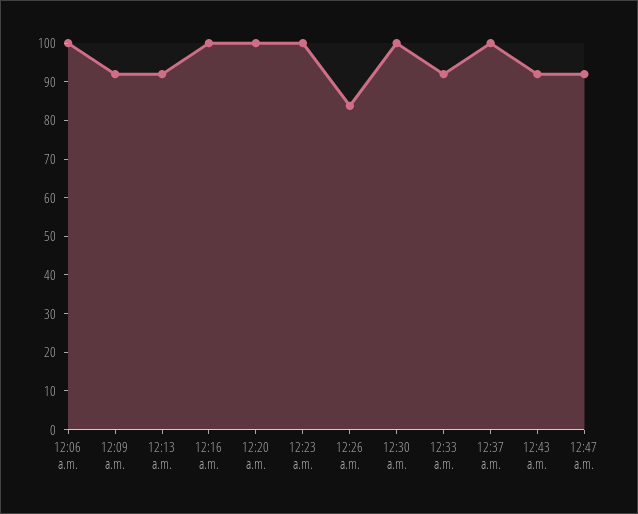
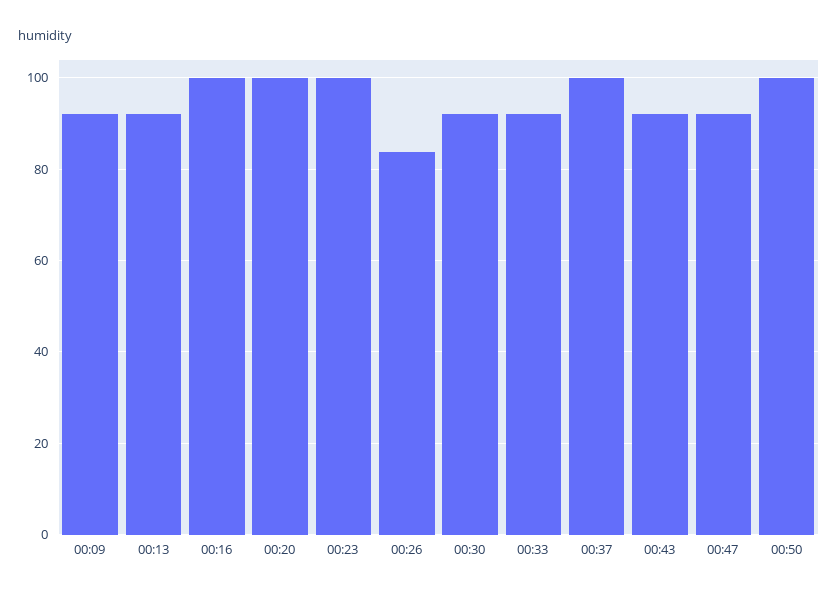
12:06 a.m.: 100 -> none
12:30 a.m.: 100 -> 92
00:50: none -> 100

